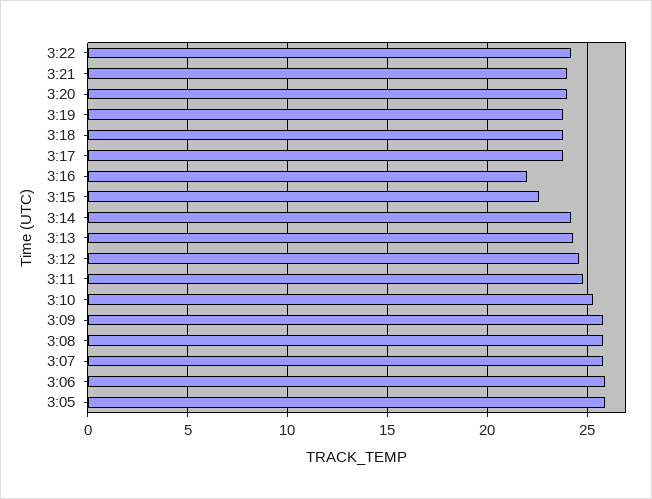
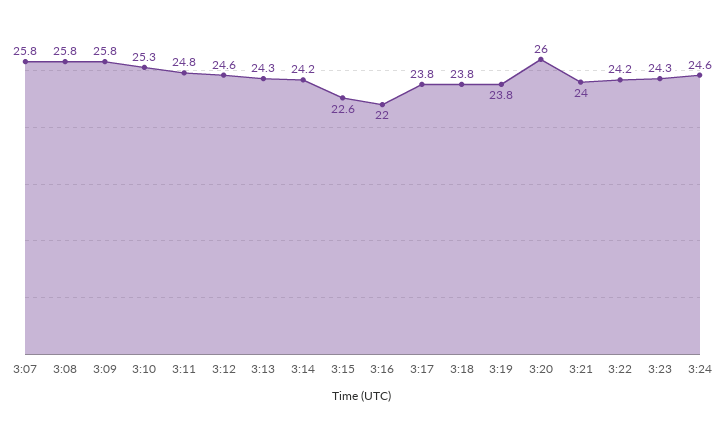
3:20: 24 -> 26
3:06: 26 -> none
3:05: 26 -> none
3:23: none -> 24.3
3:24: none -> 24.6

